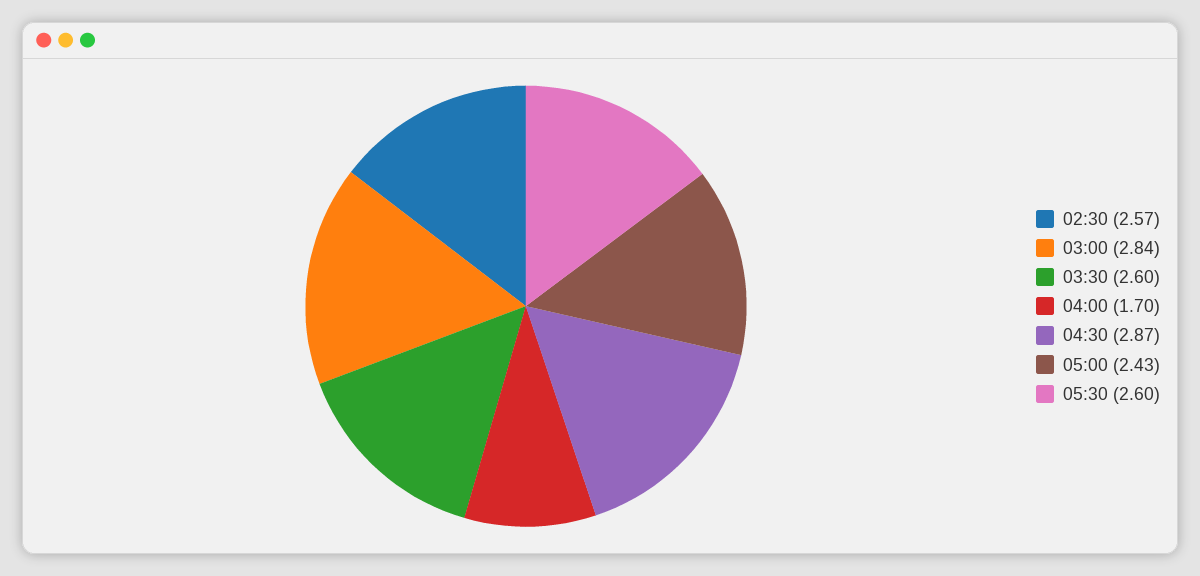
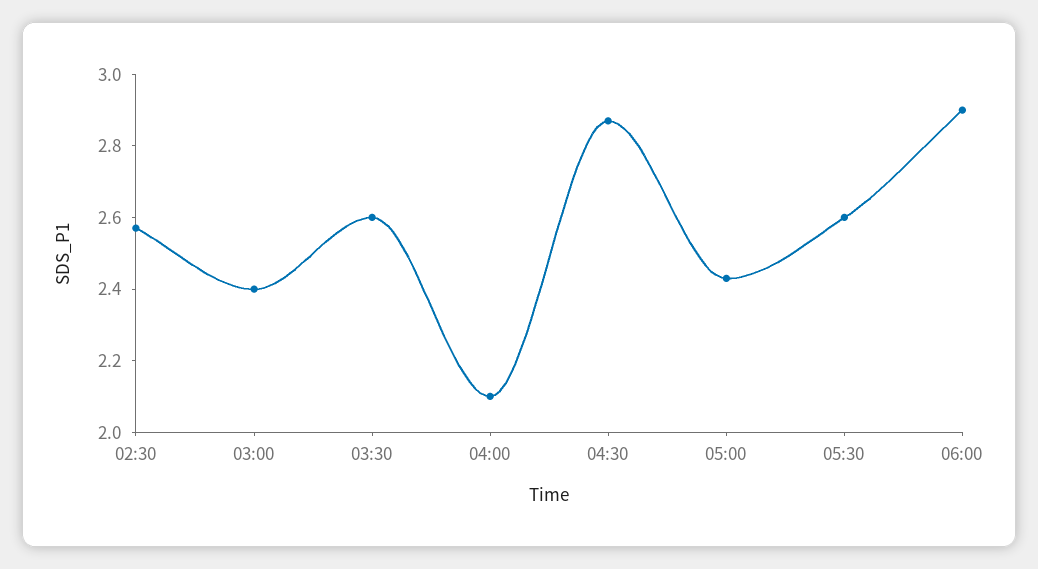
03:00: 2.84 -> 2.4
04:00: 1.7 -> 2.1
06:00: none -> 2.9

